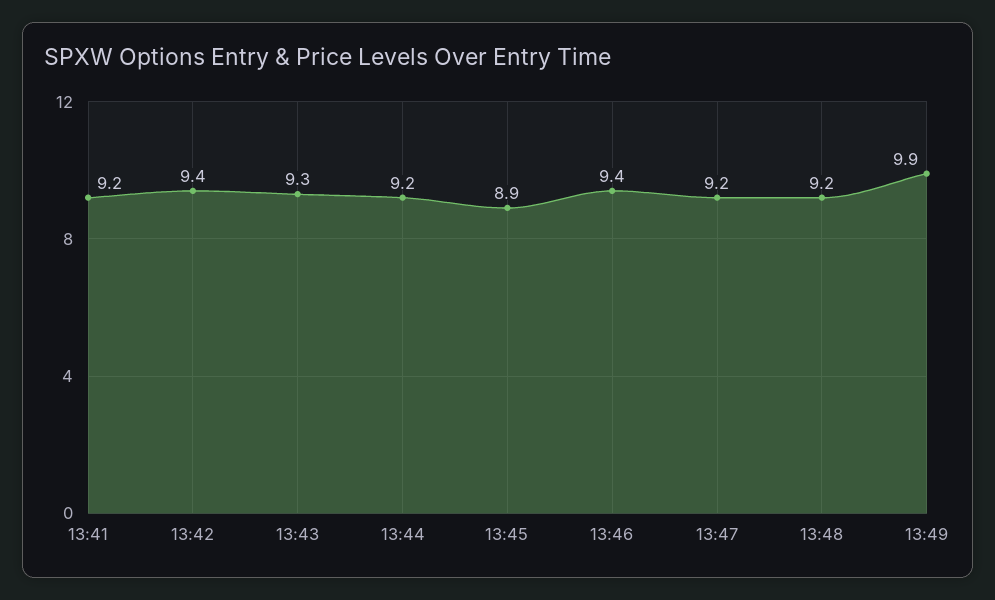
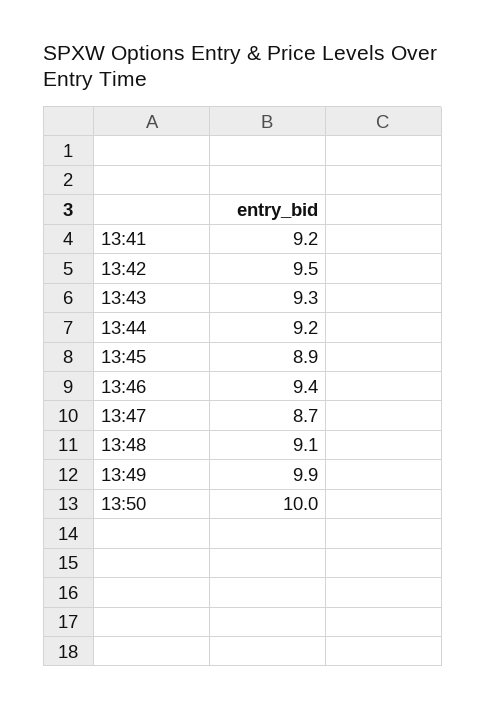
13:42: 9.4 -> 9.5
13:47: 9.2 -> 8.7
13:48: 9.2 -> 9.1
13:50: none -> 10

